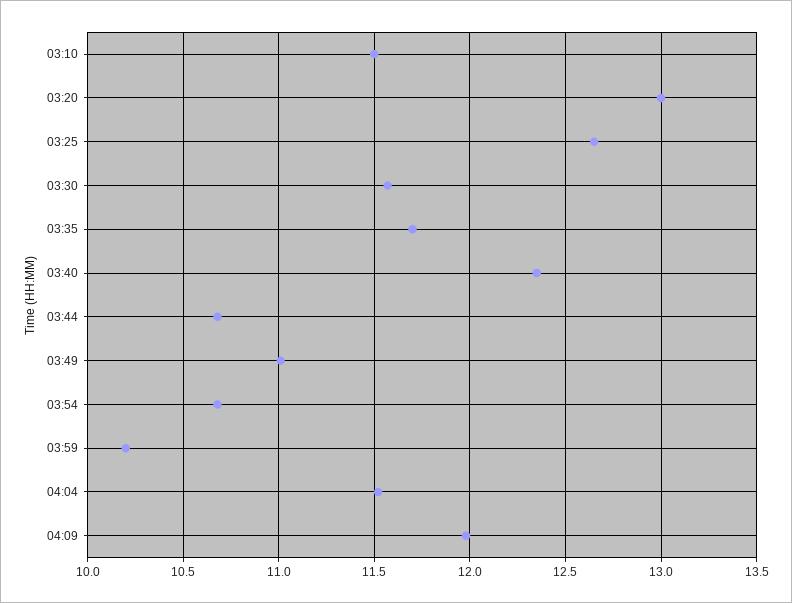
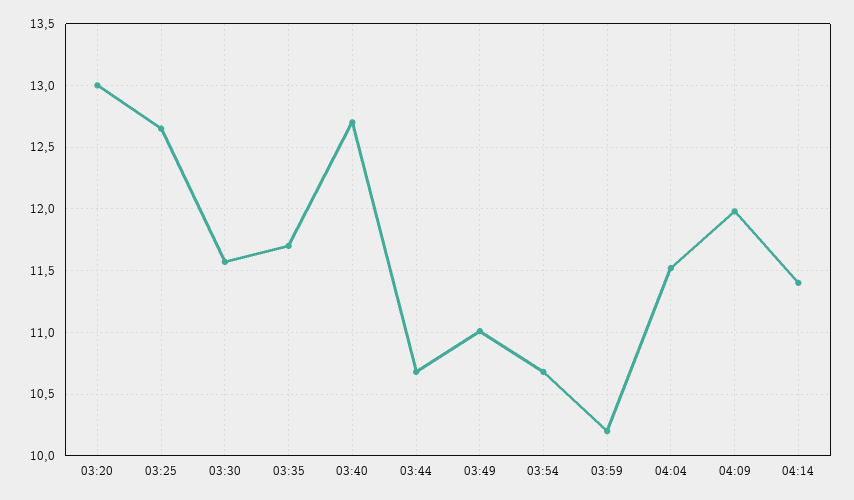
03:10: 11.5 -> none
03:40: 12.35 -> 12.7
04:14: none -> 11.4

